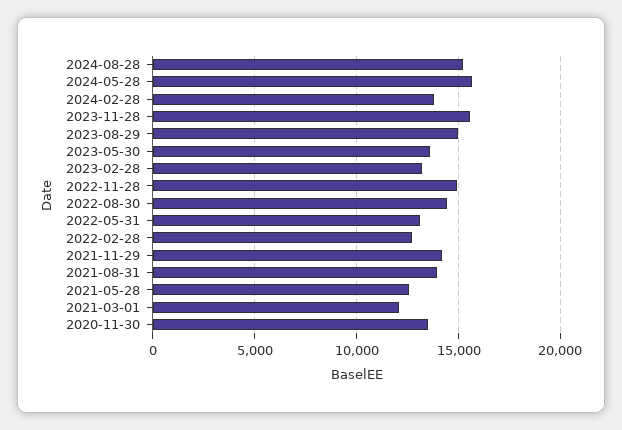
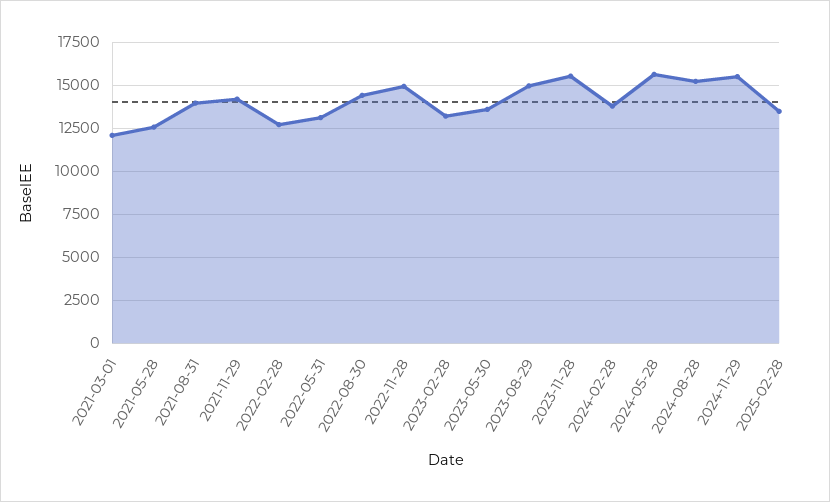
2020-11-30: 13500 -> none
2024-11-29: none -> 15500
2025-02-28: none -> 13500

